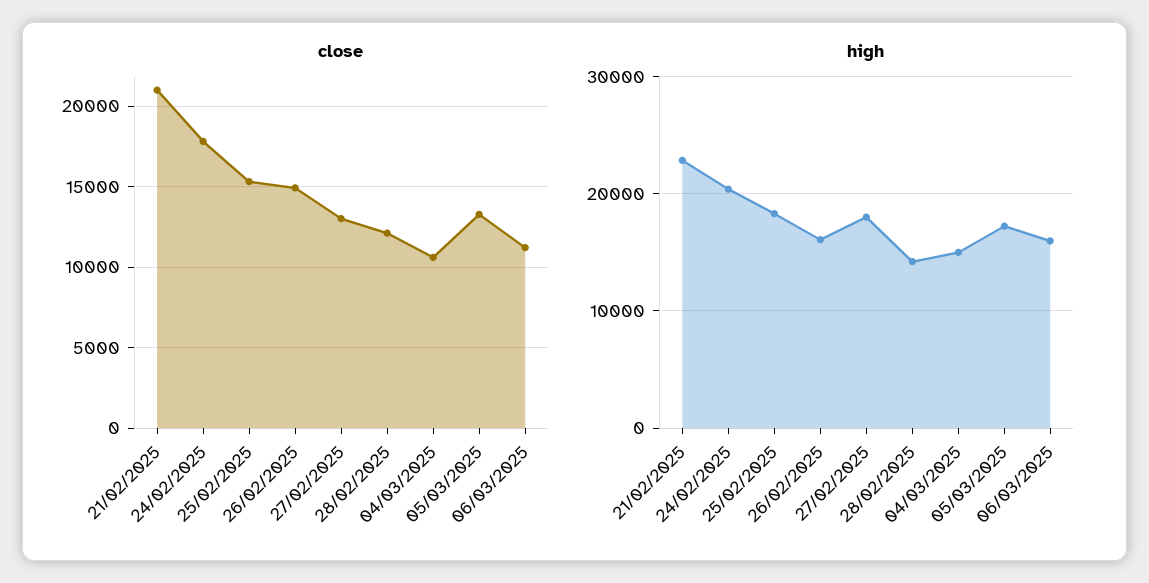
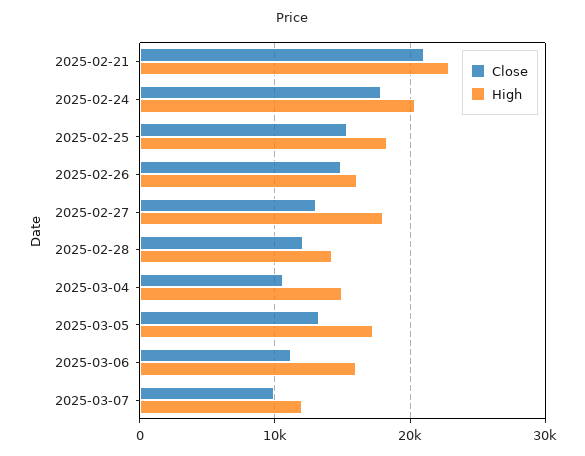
close, 2025-03-07: none -> 10000
high, 2025-03-07: none -> 12000

